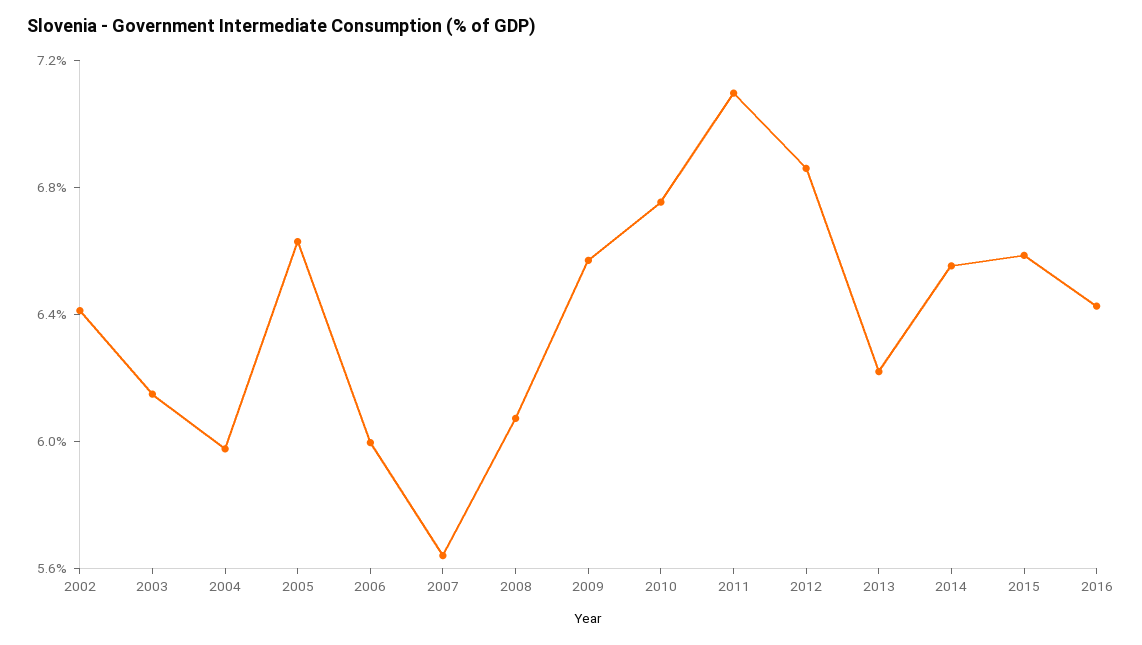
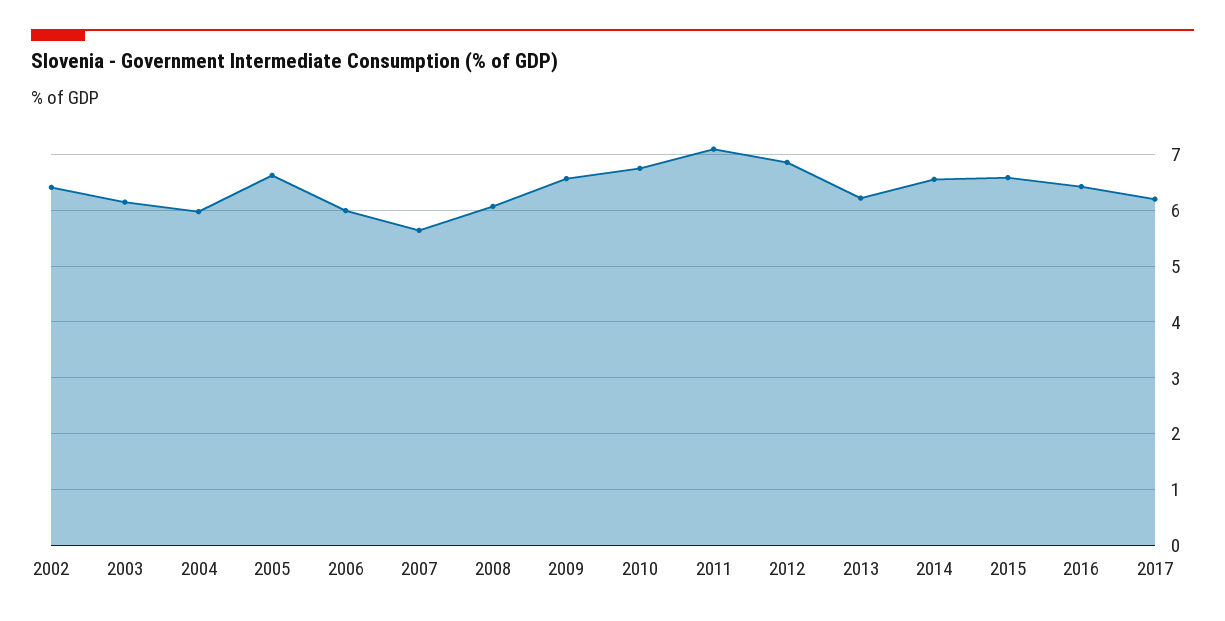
2017: none -> 6.2

